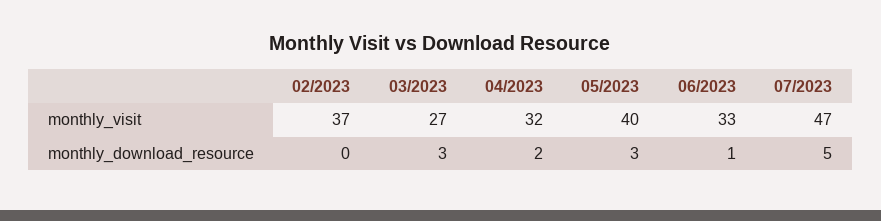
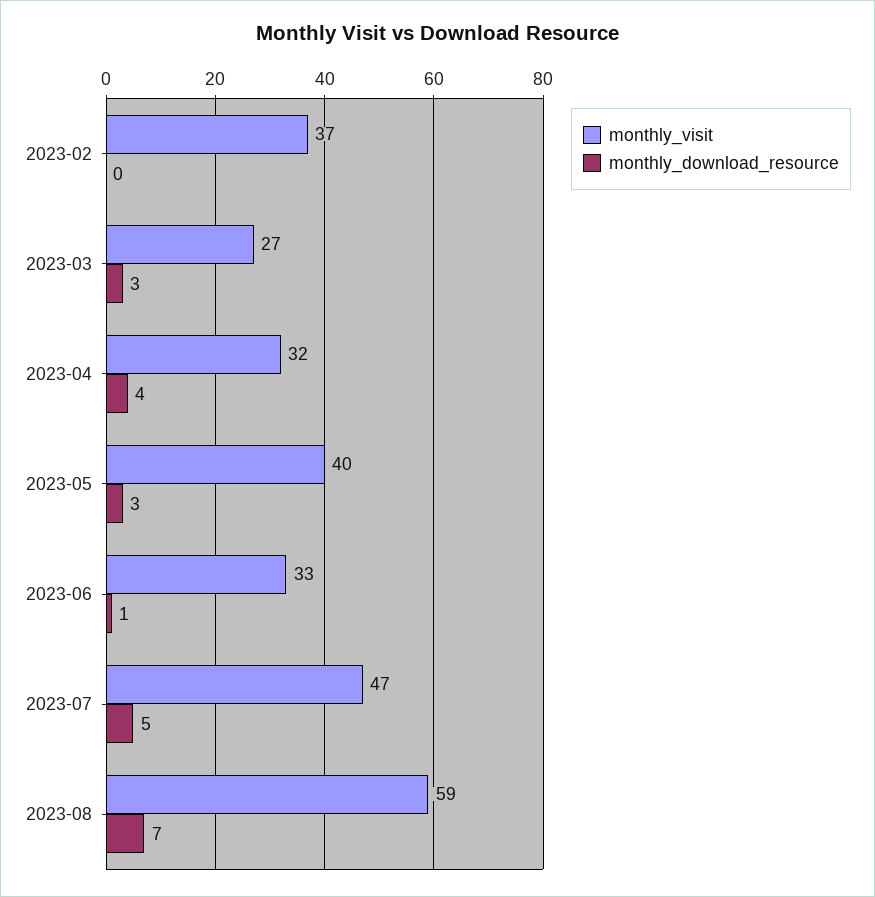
monthly_download_resource, 04/2023: 2 -> 4
monthly_visit, 2023-08: none -> 59
monthly_download_resource, 2023-08: none -> 7

